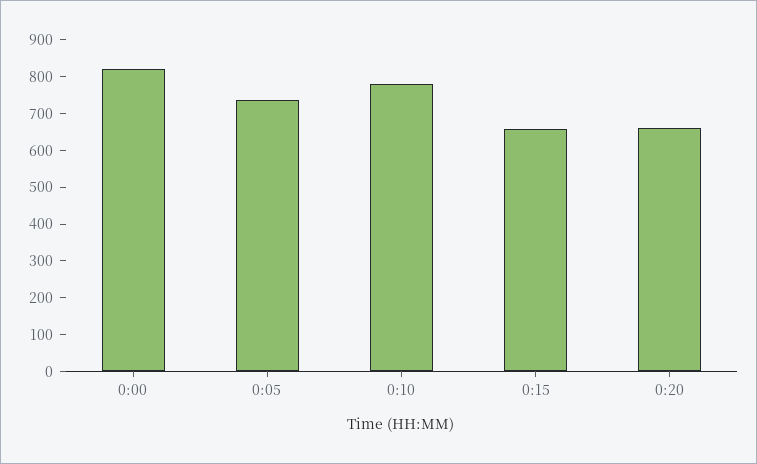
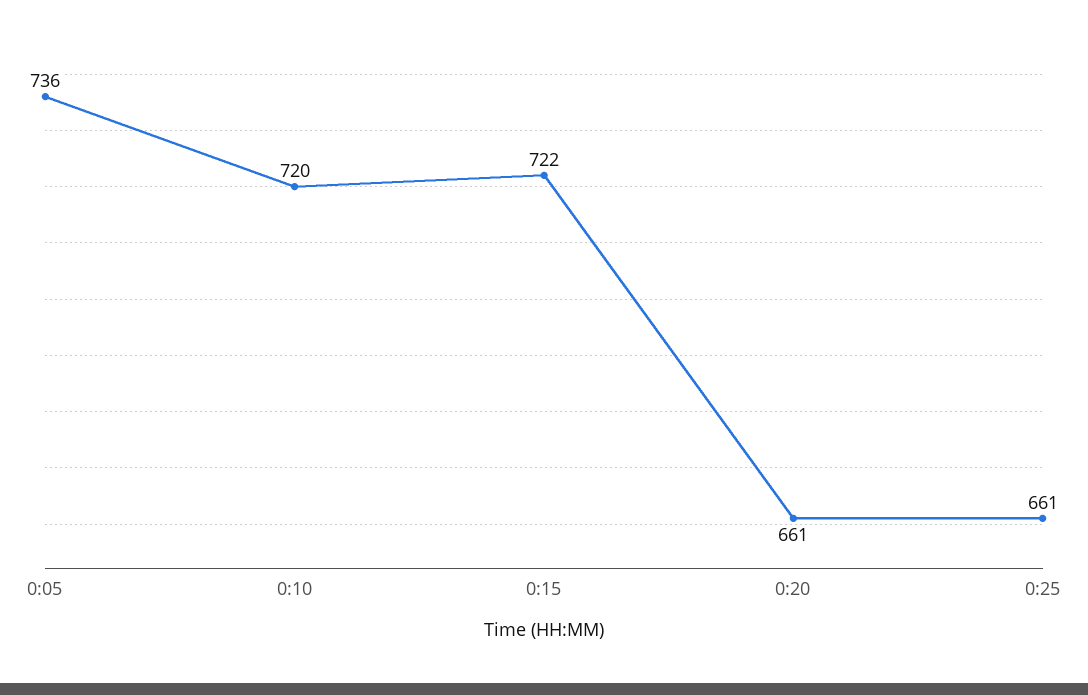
0:00: 825 -> none
0:10: 775 -> 720
0:15: 650 -> 722
0:25: none -> 661

